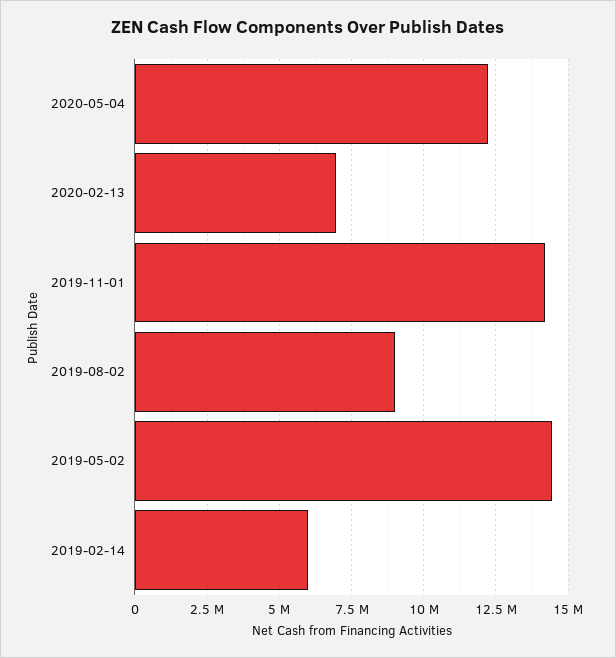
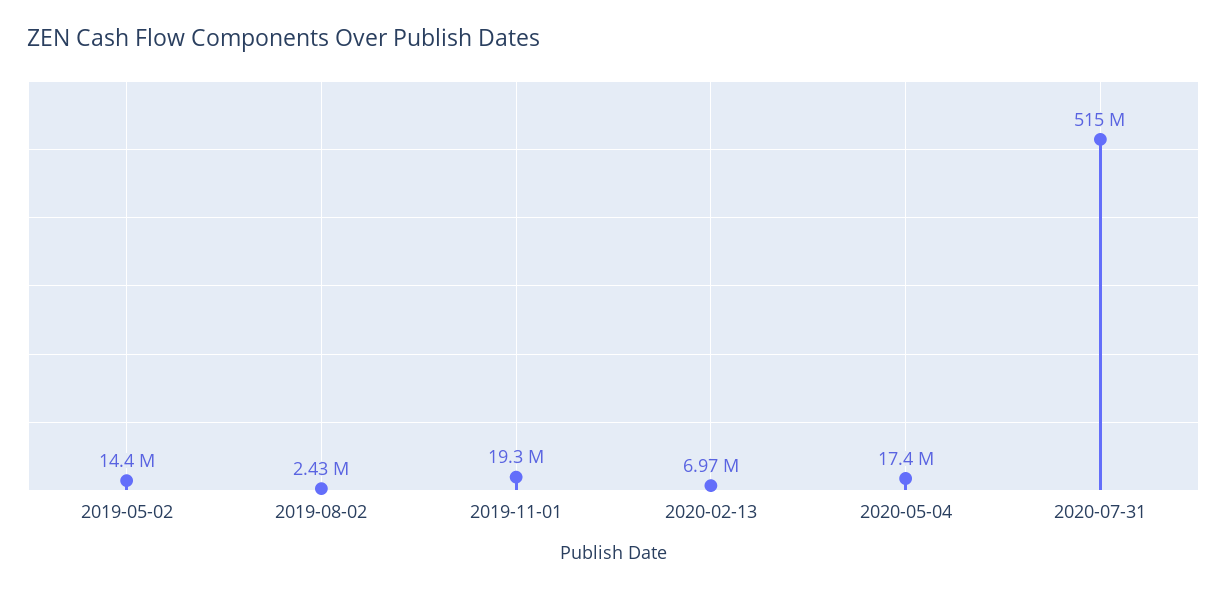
2020-05-04: 12250000 -> 17400000
2019-11-01: 14250000 -> 19300000
2019-08-02: 9000000 -> 2430000
2019-02-14: 6000000 -> none
2020-07-31: none -> 515000000

